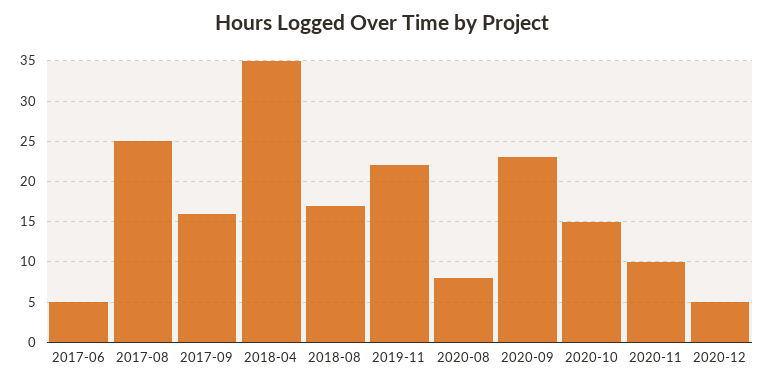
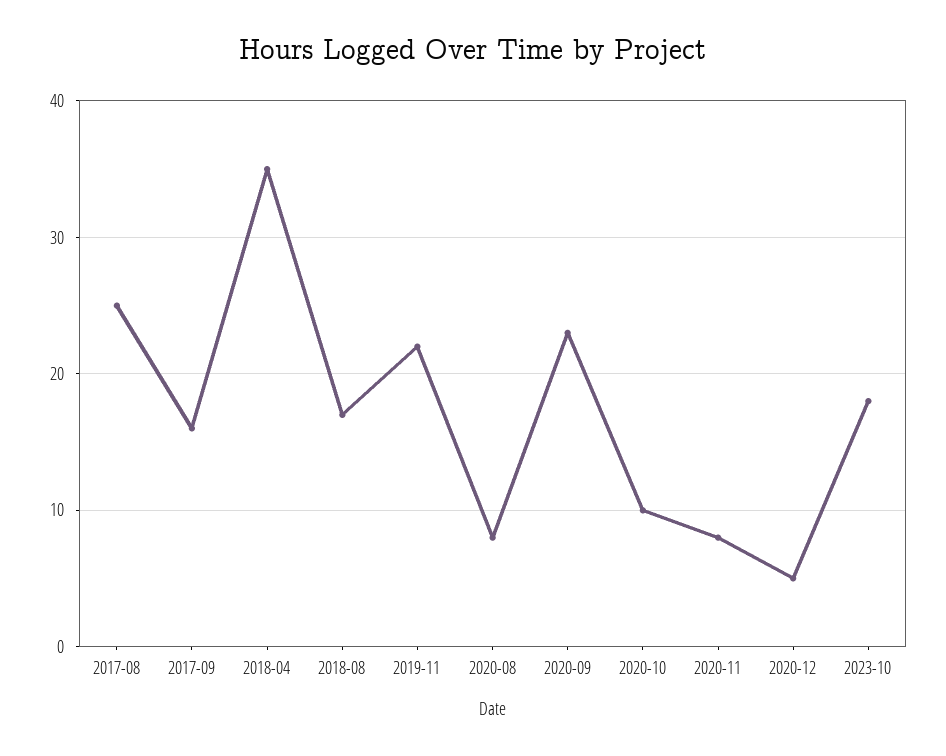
2017-06: 5 -> none
2020-10: 15 -> 10
2020-11: 10 -> 8
2023-10: none -> 18

